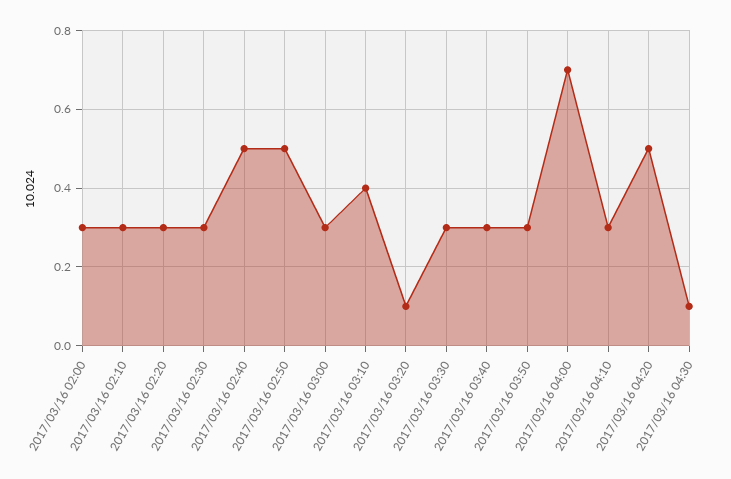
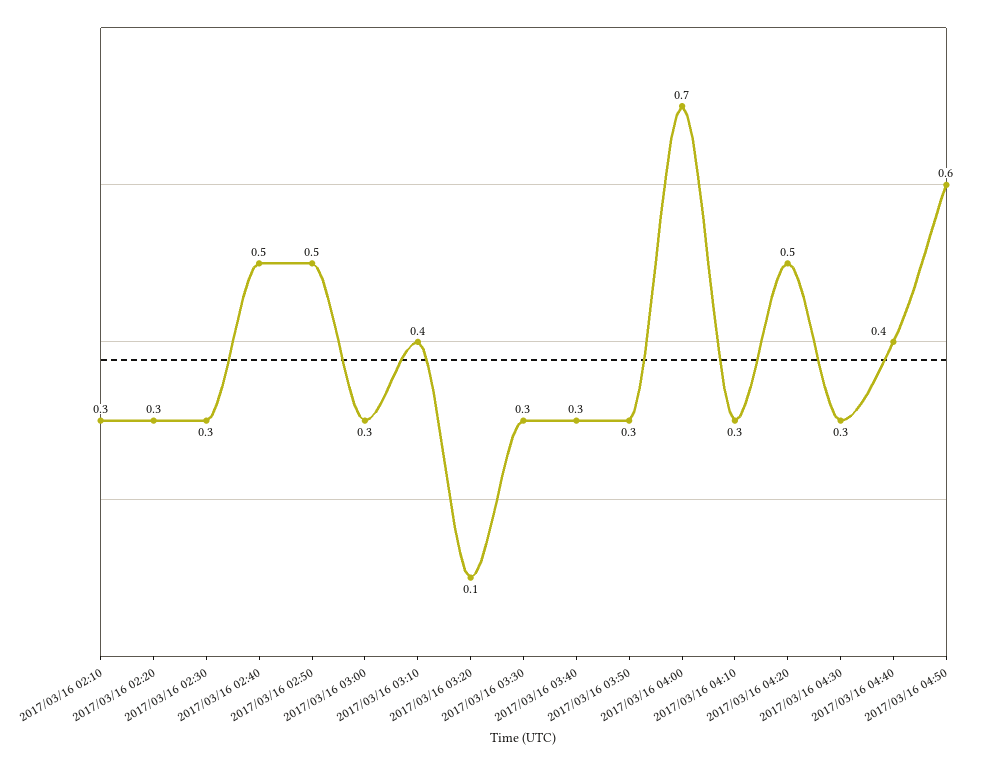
2017/03/16 02:00: 0.3 -> none
2017/03/16 04:30: 0.1 -> 0.3
2017/03/16 04:40: none -> 0.4
2017/03/16 04:50: none -> 0.6

